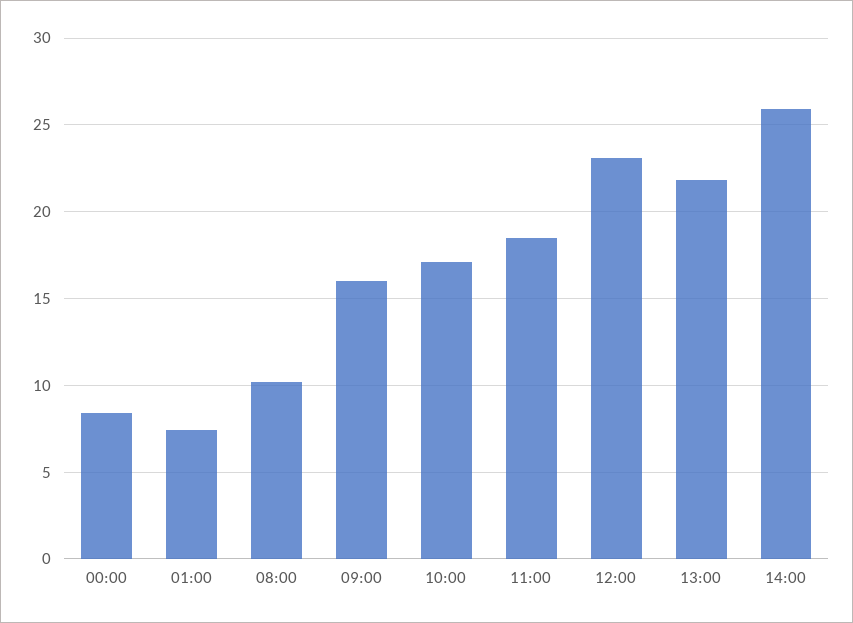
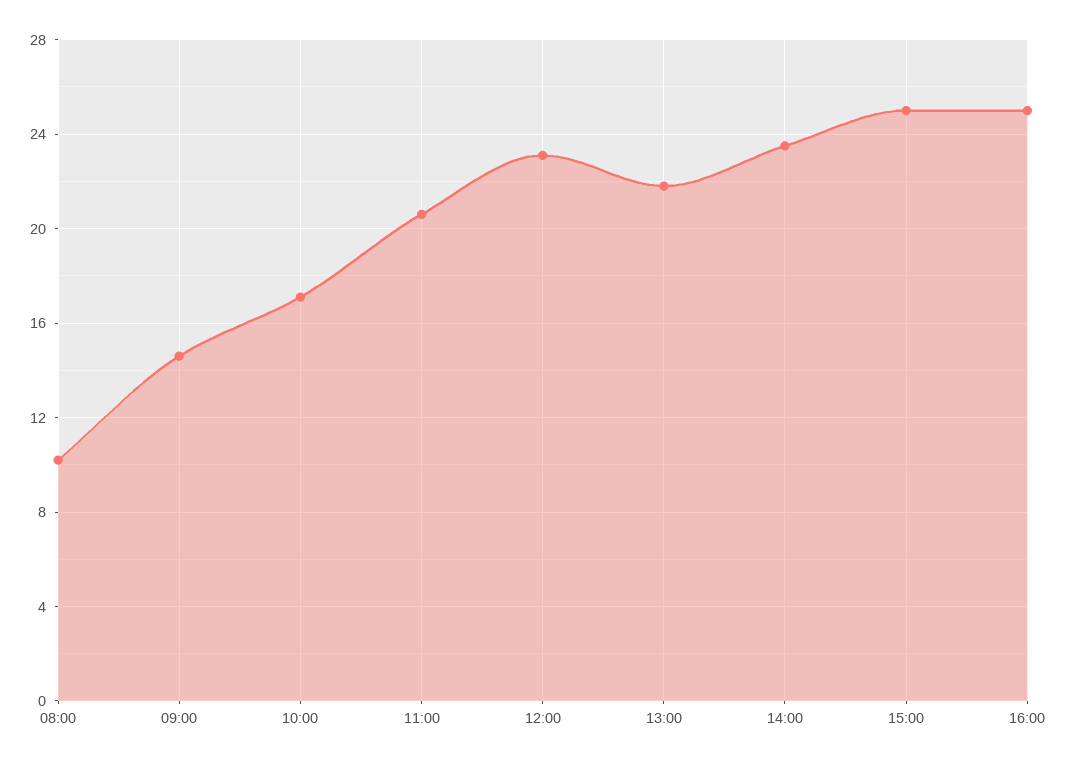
00:00: 8.5 -> none
01:00: 7.5 -> none
09:00: 16 -> 14.5
11:00: 18.5 -> 20.5
14:00: 26 -> 23.5
15:00: none -> 25
16:00: none -> 25

